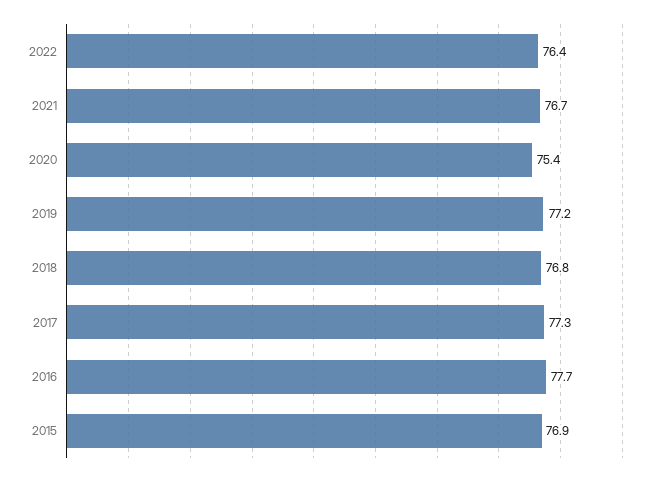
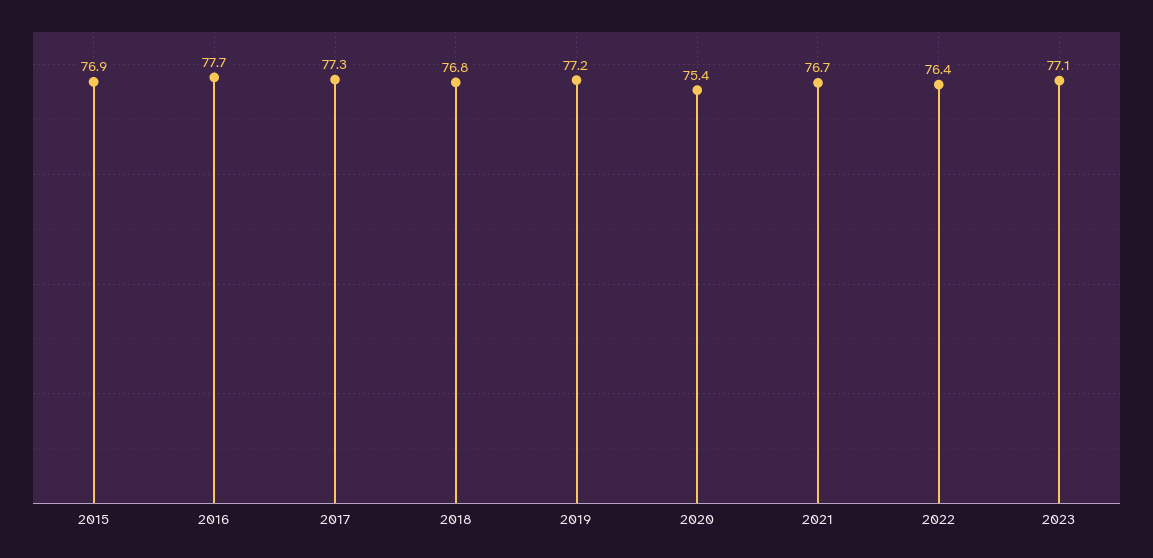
2023: none -> 77.1

